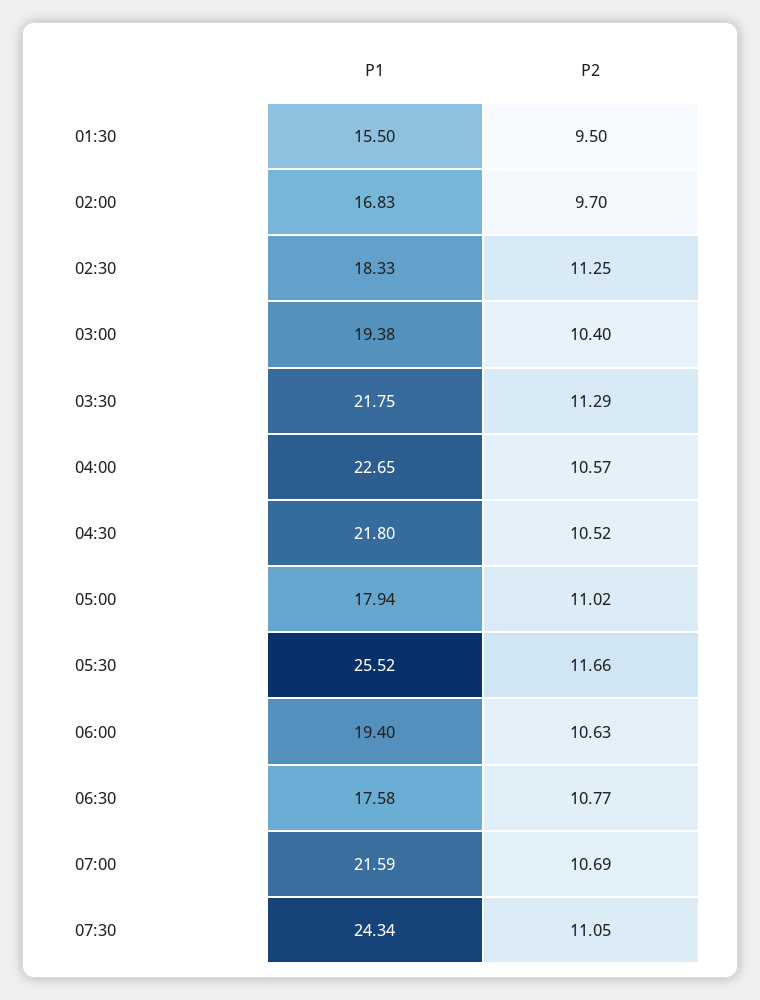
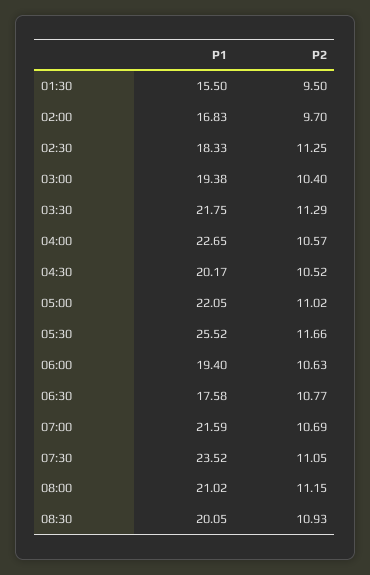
P1, 04:30: 21.8 -> 20.17
P1, 05:00: 17.94 -> 22.05
P1, 07:30: 24.34 -> 23.52
P1, 08:00: none -> 21.02
P2, 08:00: none -> 11.15
P1, 08:30: none -> 20.05
P2, 08:30: none -> 10.93

